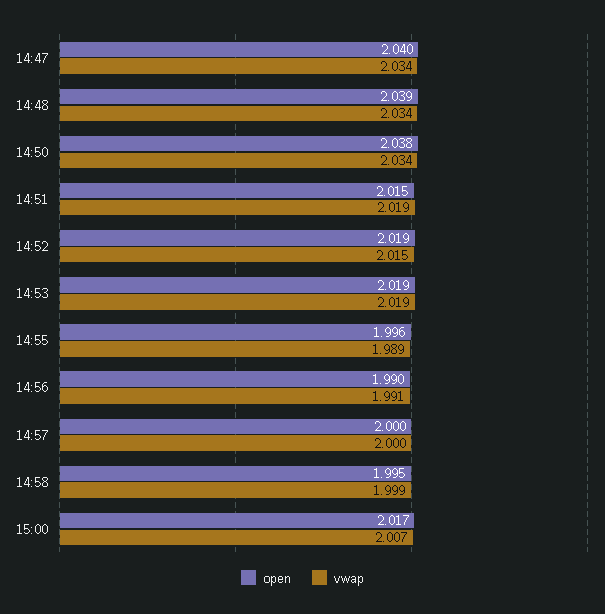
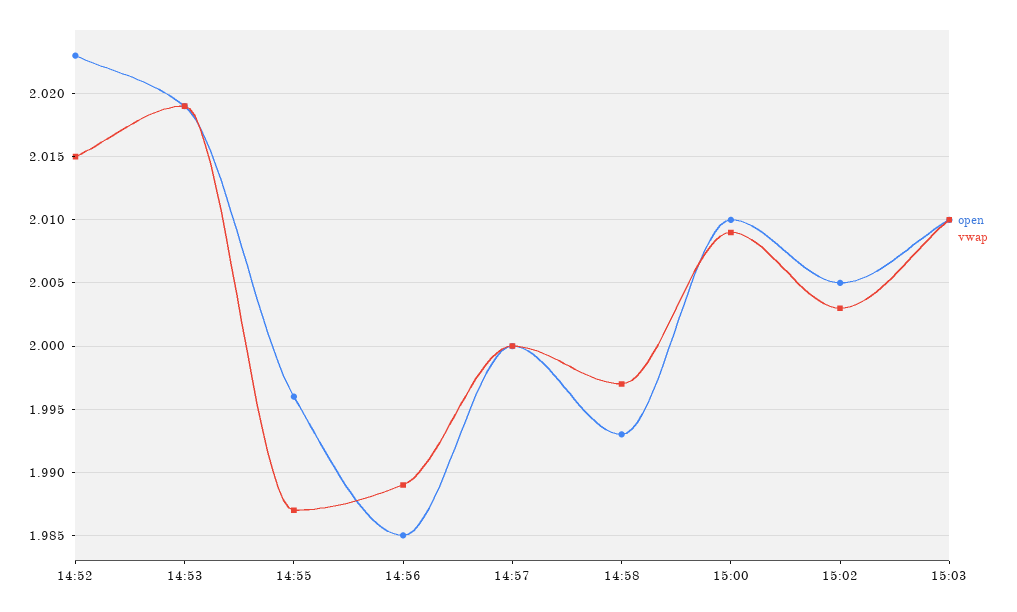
open, 14:47: 2.04 -> none
vwap, 14:47: 2.034 -> none
open, 14:48: 2.039 -> none
vwap, 14:48: 2.034 -> none
open, 14:50: 2.038 -> none
vwap, 14:50: 2.034 -> none
open, 14:51: 2.015 -> none
vwap, 14:51: 2.019 -> none
open, 14:52: 2.019 -> 2.023
vwap, 14:55: 1.989 -> 1.987
open, 14:56: 1.99 -> 1.985
vwap, 14:56: 1.991 -> 1.989
open, 14:58: 1.995 -> 1.993
vwap, 14:58: 1.999 -> 1.997
open, 15:00: 2.017 -> 2.01
vwap, 15:00: 2.007 -> 2.009
open, 15:02: none -> 2.005
vwap, 15:02: none -> 2.003
open, 15:03: none -> 2.01
vwap, 15:03: none -> 2.01

